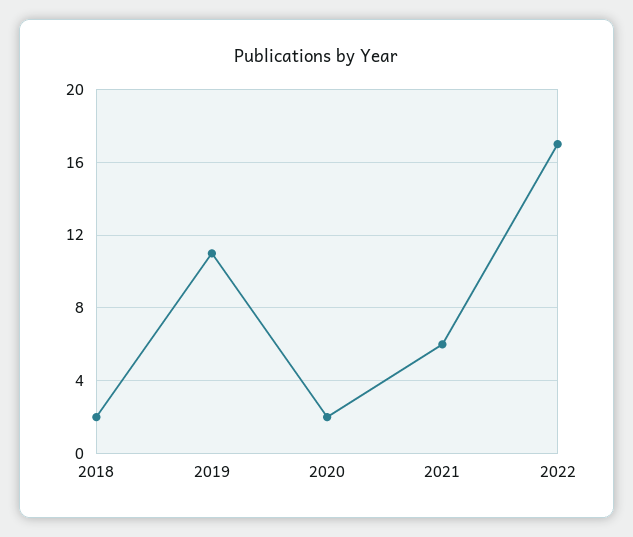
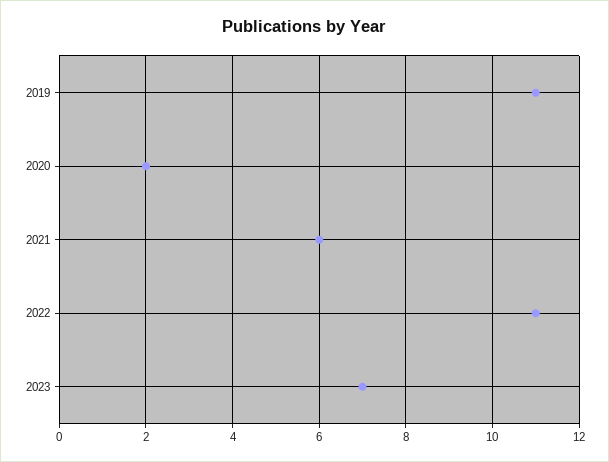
2018: 2 -> none
2022: 17 -> 11
2023: none -> 7

